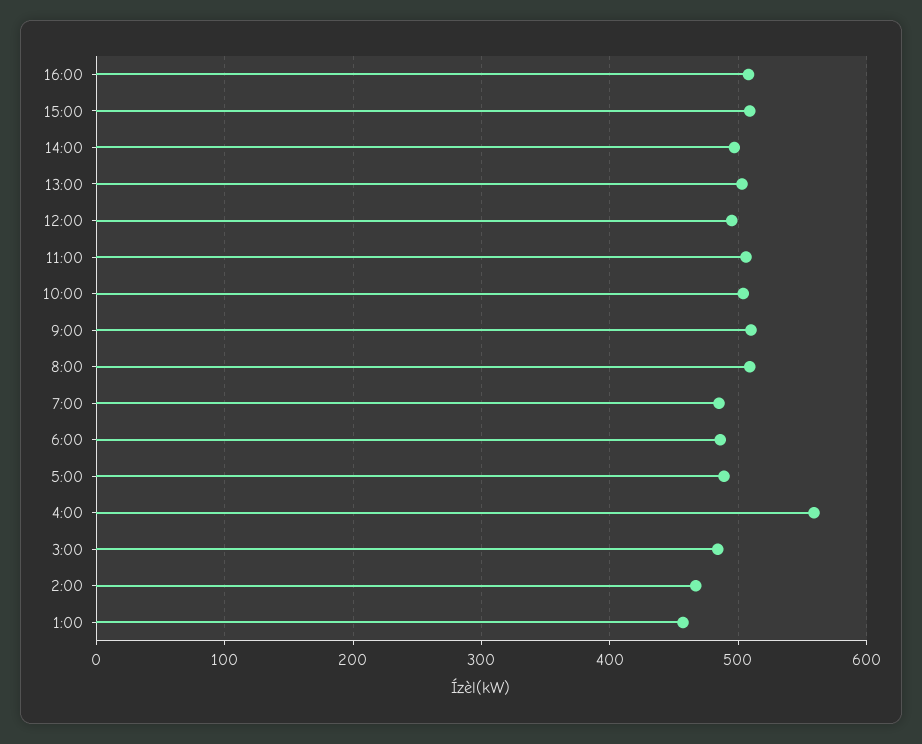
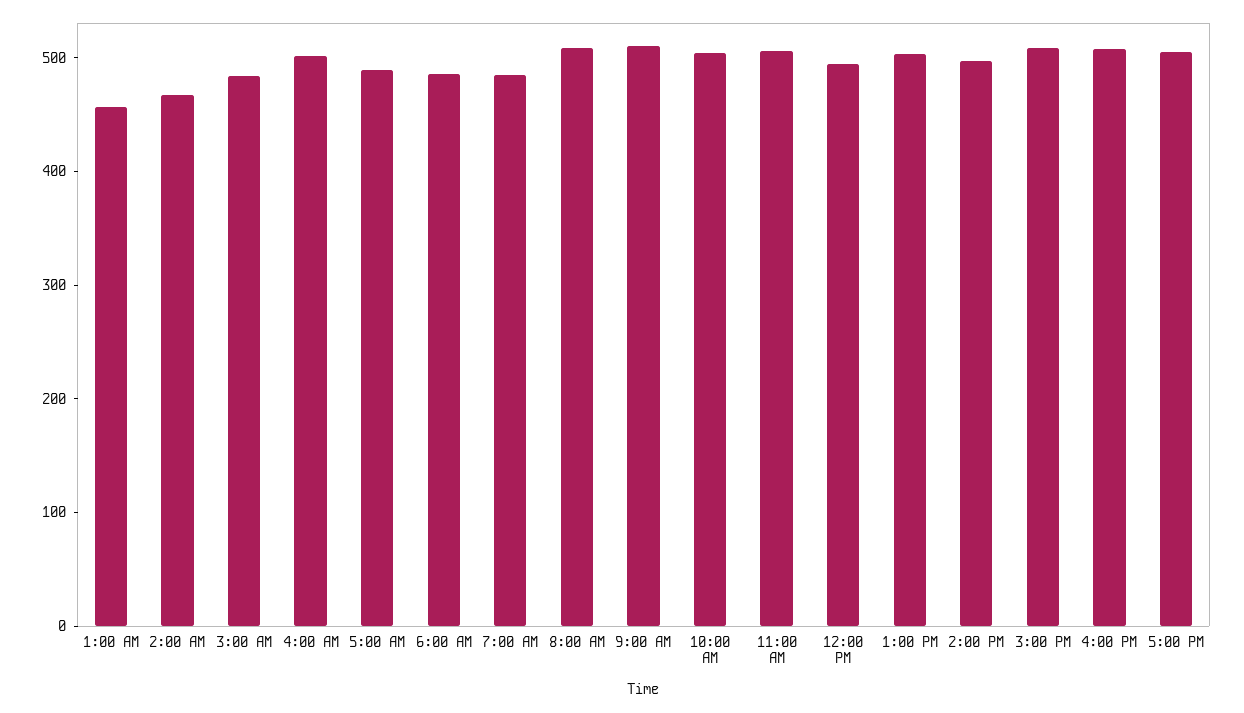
4:00: 560 -> 500
5:00 PM: none -> 500

